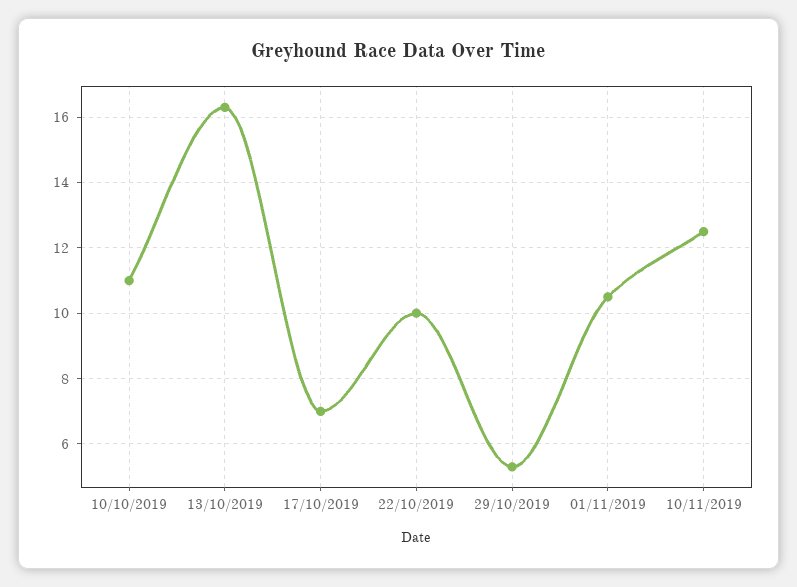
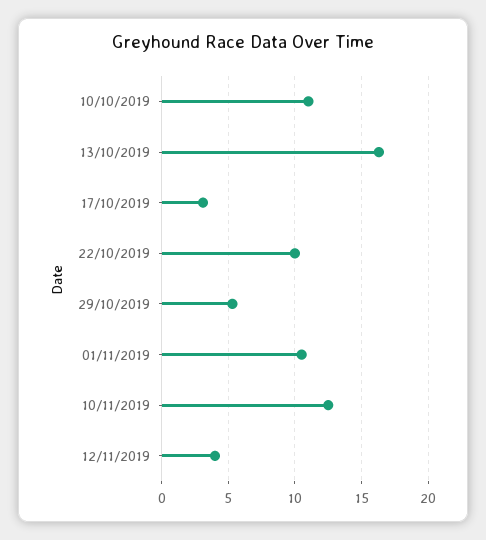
17/10/2019: 7 -> 3
12/11/2019: none -> 4

